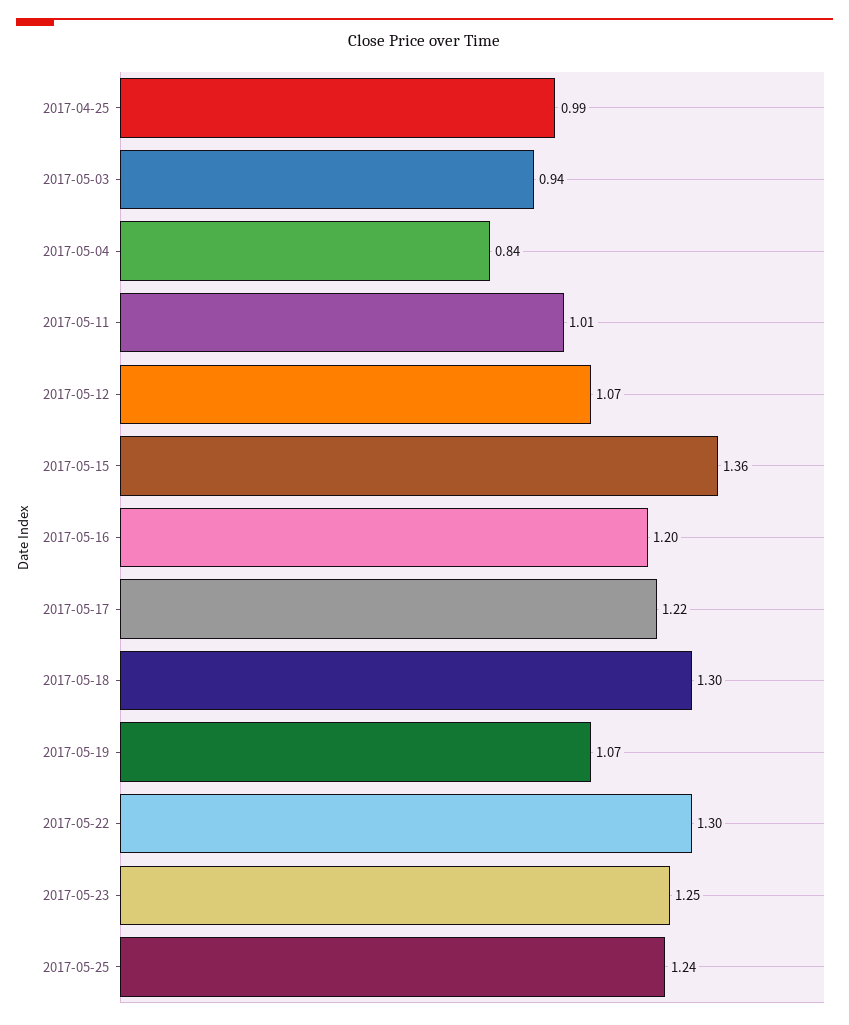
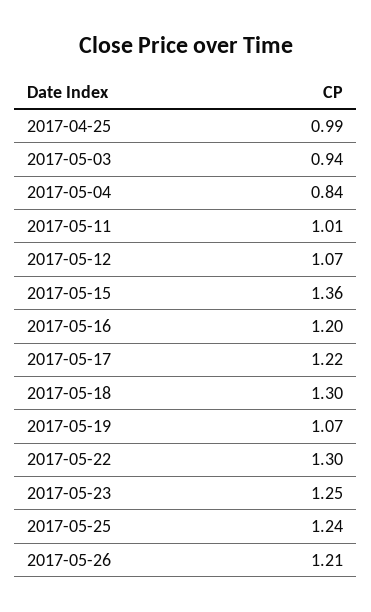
2017-05-26: none -> 1.21

